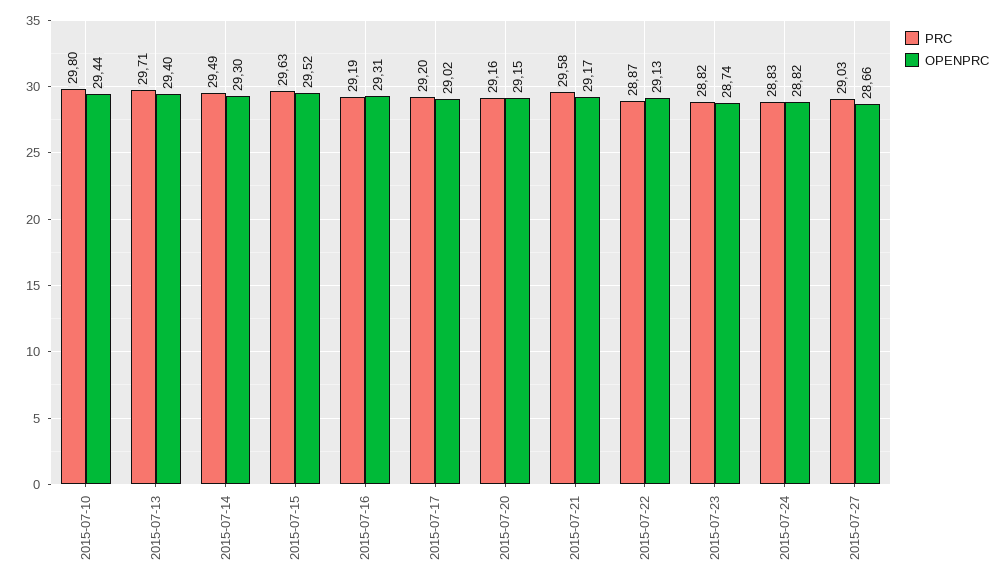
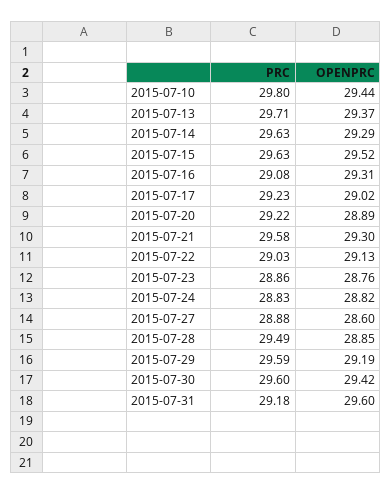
OPENPRC, 2015-07-13: 29.4 -> 29.37
PRC, 2015-07-14: 29.49 -> 29.63
OPENPRC, 2015-07-14: 29.3 -> 29.29
PRC, 2015-07-16: 29.19 -> 29.08
PRC, 2015-07-17: 29.2 -> 29.23
PRC, 2015-07-20: 29.16 -> 29.22
OPENPRC, 2015-07-20: 29.15 -> 28.89
OPENPRC, 2015-07-21: 29.17 -> 29.3
PRC, 2015-07-22: 28.87 -> 29.03
PRC, 2015-07-23: 28.82 -> 28.86
OPENPRC, 2015-07-23: 28.74 -> 28.76
PRC, 2015-07-27: 29.03 -> 28.88
OPENPRC, 2015-07-27: 28.66 -> 28.6
PRC, 2015-07-28: none -> 29.49
OPENPRC, 2015-07-28: none -> 28.85
PRC, 2015-07-29: none -> 29.59
OPENPRC, 2015-07-29: none -> 29.19
PRC, 2015-07-30: none -> 29.6
OPENPRC, 2015-07-30: none -> 29.42
PRC, 2015-07-31: none -> 29.18
OPENPRC, 2015-07-31: none -> 29.6

